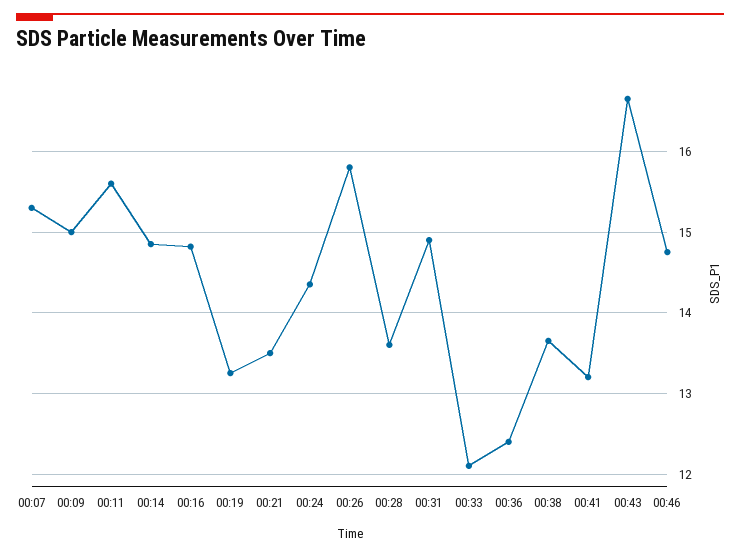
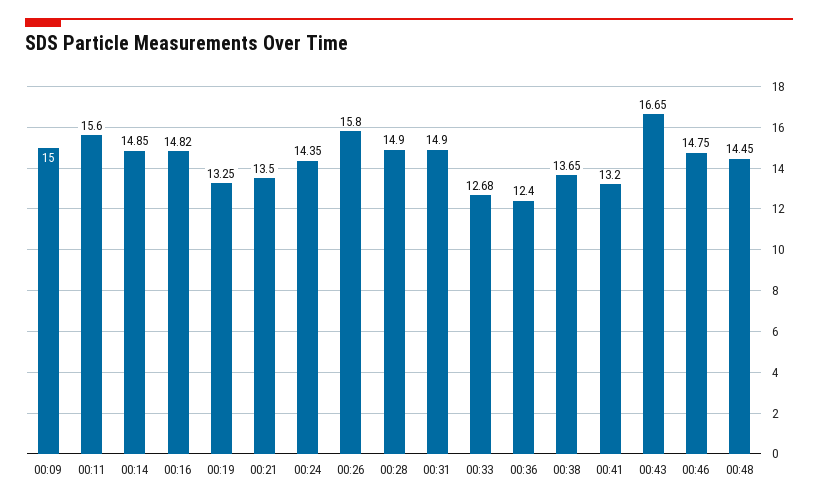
00:07: 15.3 -> none
00:28: 13.6 -> 14.9
00:33: 12.1 -> 12.68
00:48: none -> 14.45

